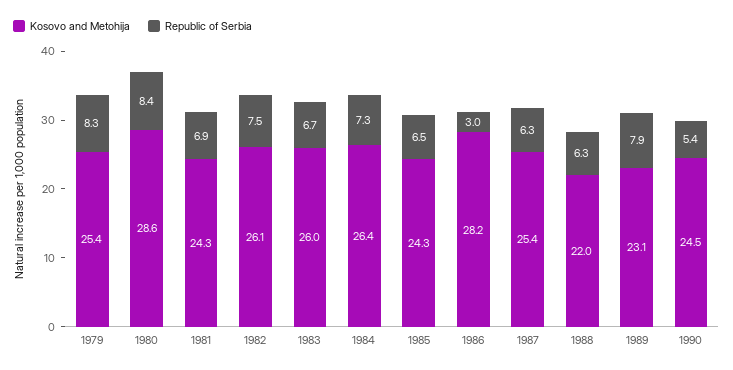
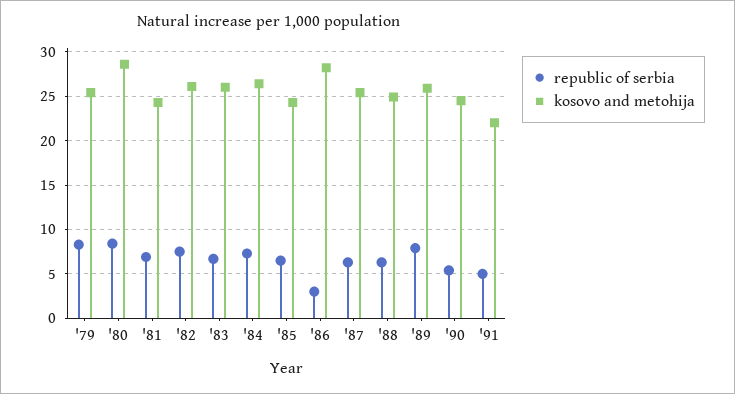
Kosovo and Metohija, 1988: 22 -> 25
Kosovo and Metohija, 1989: 23.1 -> 26
Republic of Serbia, '91: none -> 5
Kosovo and Metohija, '91: none -> 22

